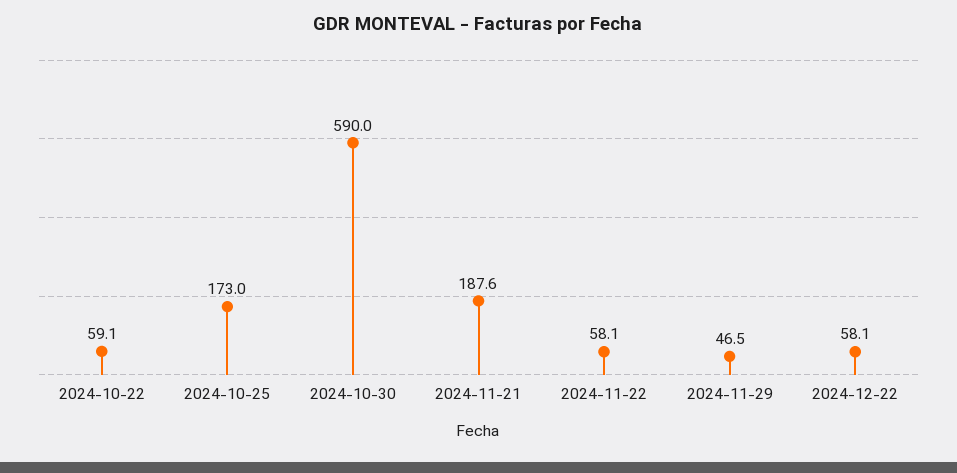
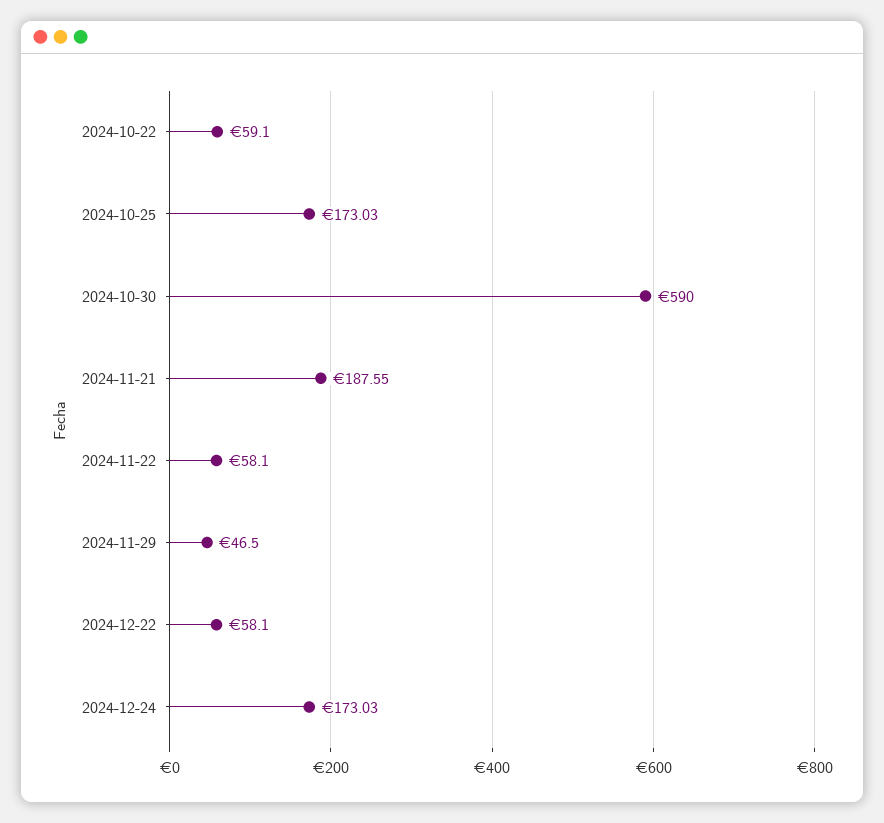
2024-12-24: none -> 173.03

